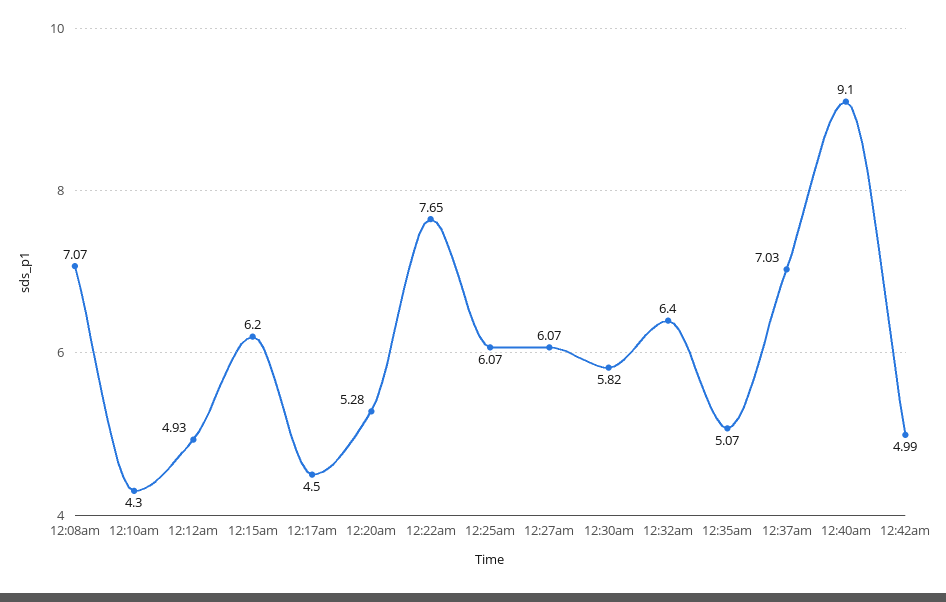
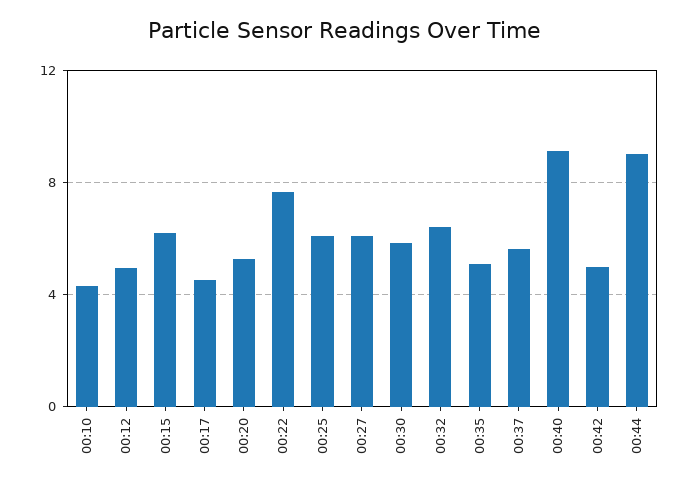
12:08am: 7.07 -> none
12:37am: 7.03 -> 5.5
00:44: none -> 9

